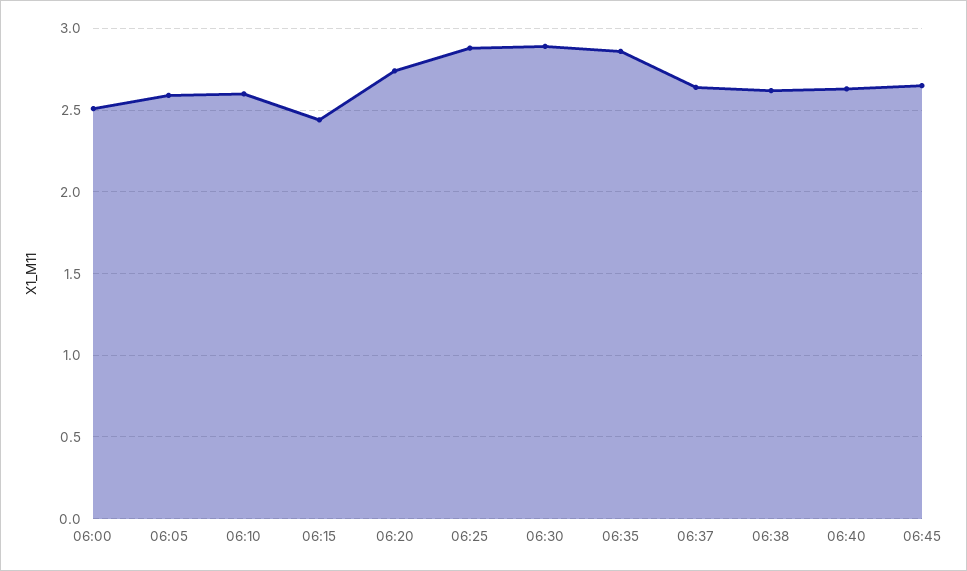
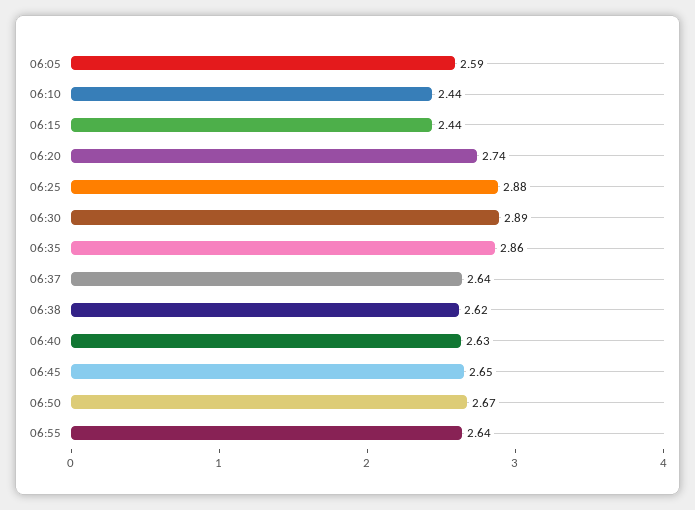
06:00: 2.5 -> none
06:10: 2.6 -> 2.44
06:50: none -> 2.67
06:55: none -> 2.64

